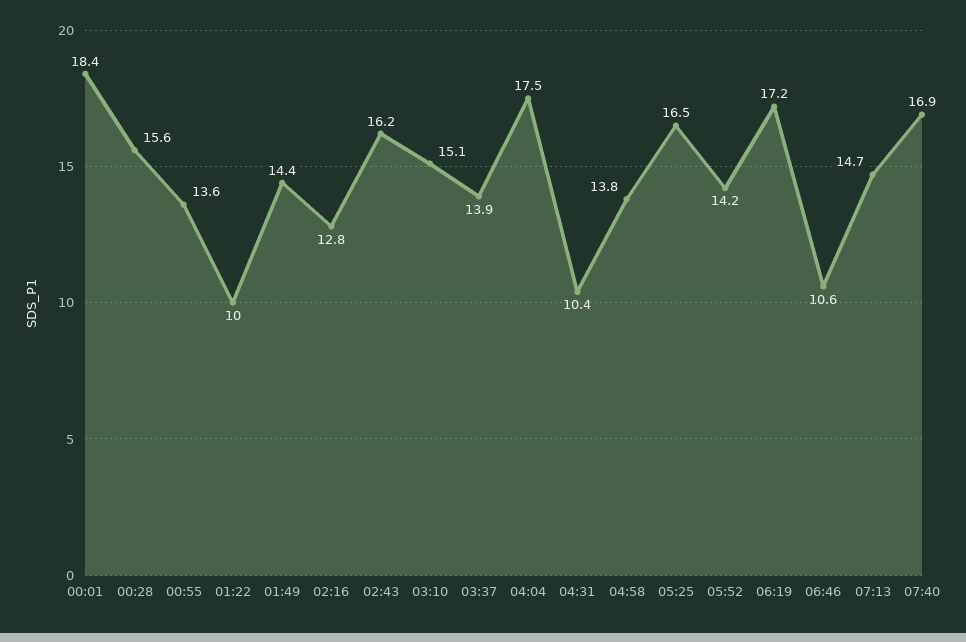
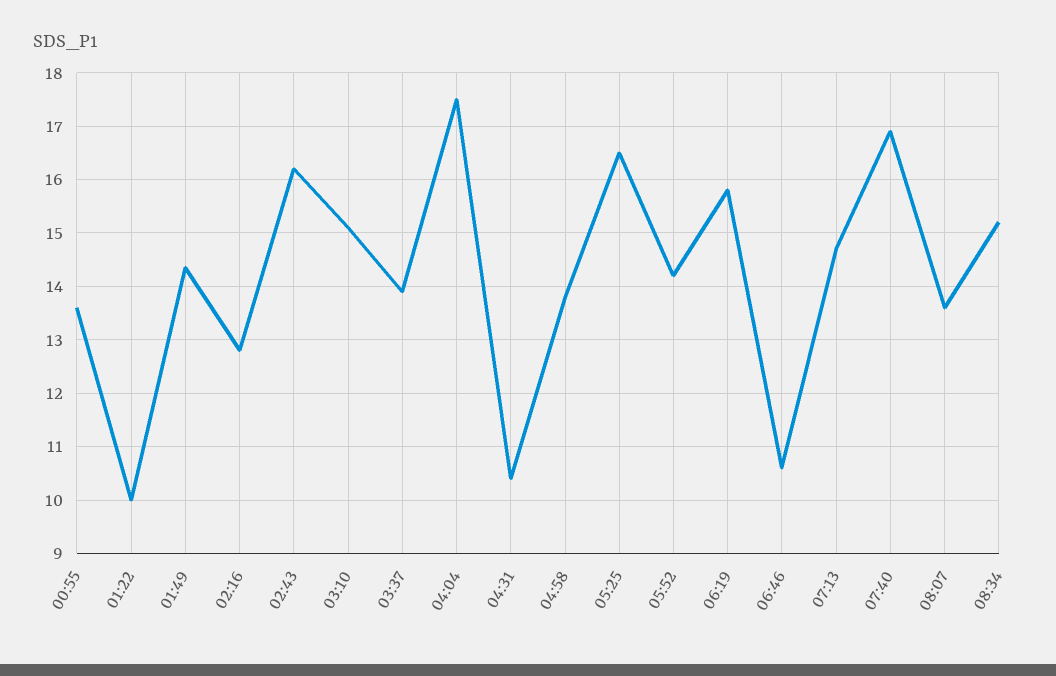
00:01: 18.4 -> none
00:28: 15.6 -> none
06:19: 17.2 -> 15.8
08:07: none -> 13.6
08:34: none -> 15.2

